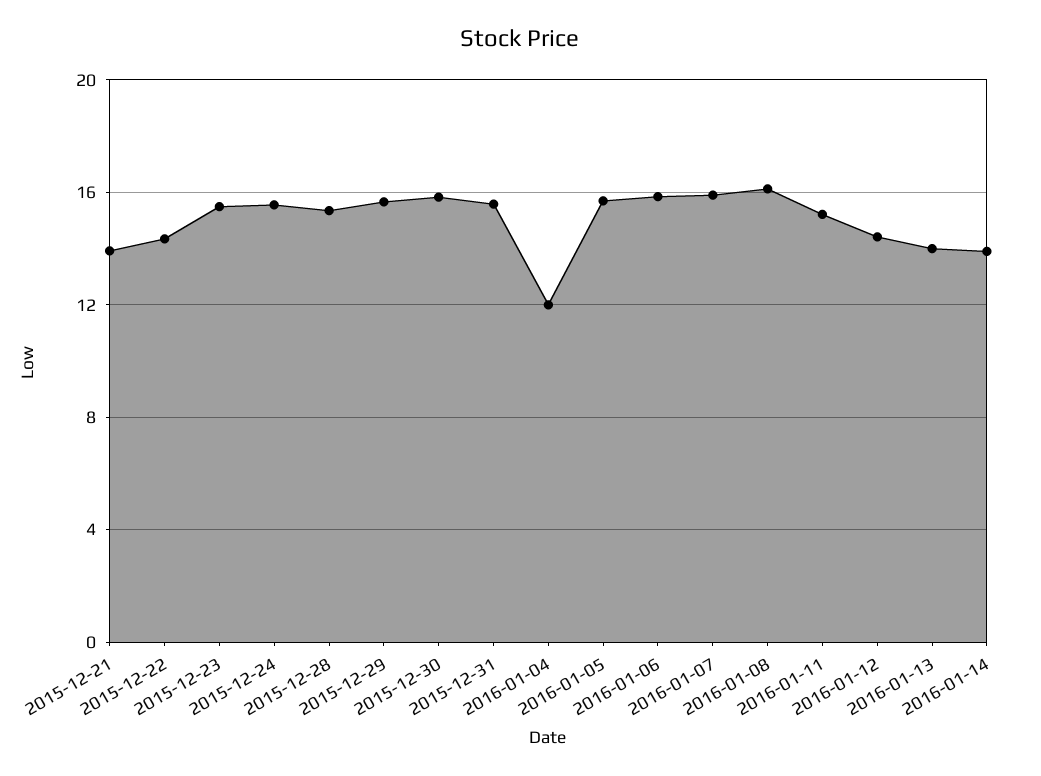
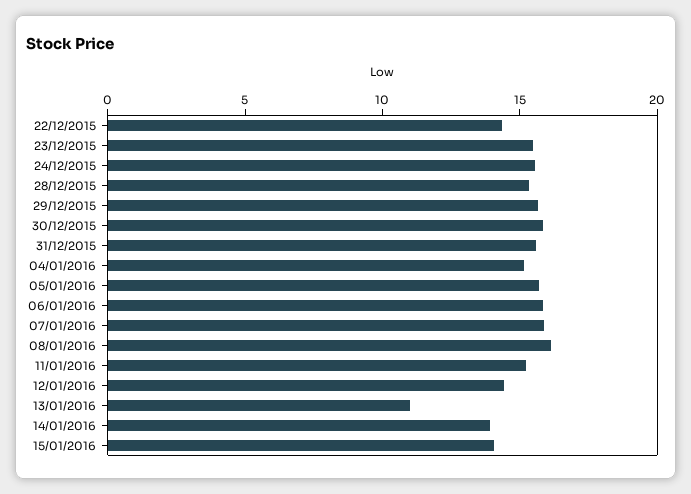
2015-12-21: 14 -> none
2016-01-04: 12 -> 15
2016-01-13: 14 -> 11
15/01/2016: none -> 14

